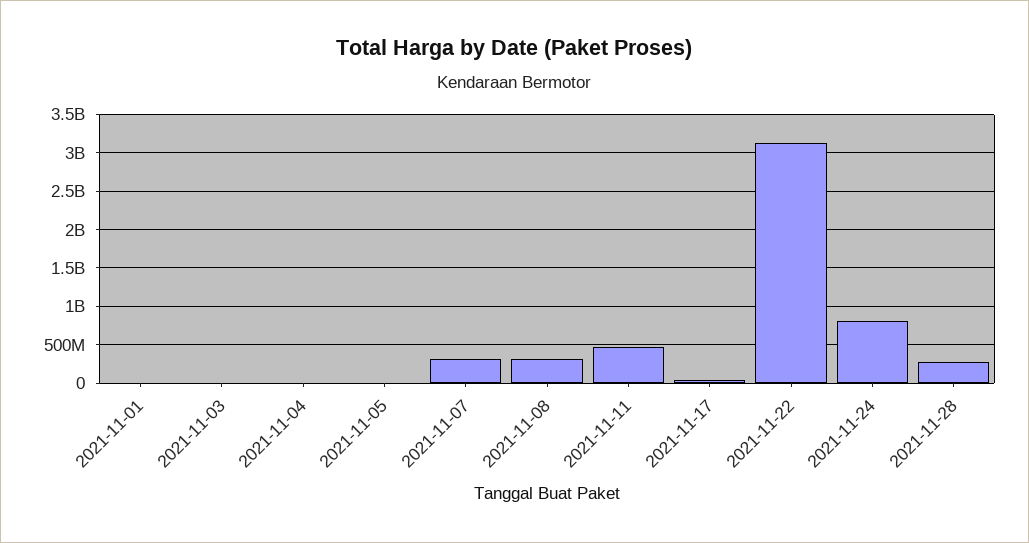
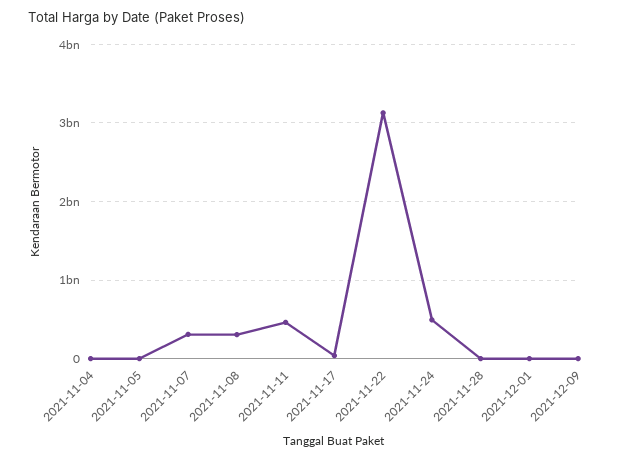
2021-11-01: 0 -> none
2021-11-03: 0 -> none
2021-11-24: 800000000 -> 500000000
2021-11-28: 300000000 -> 0
2021-12-01: none -> 0
2021-12-09: none -> 0

